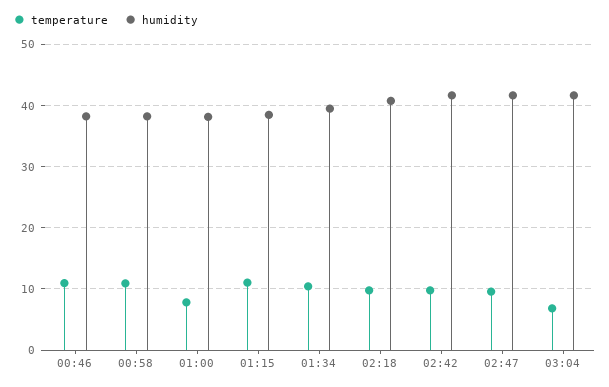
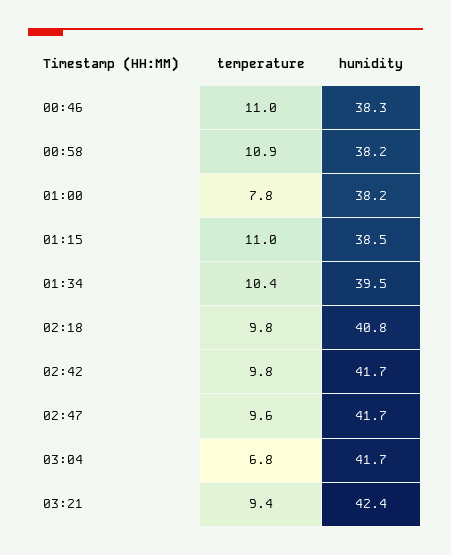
temperature, 03:21: none -> 9.4
humidity, 03:21: none -> 42.4

